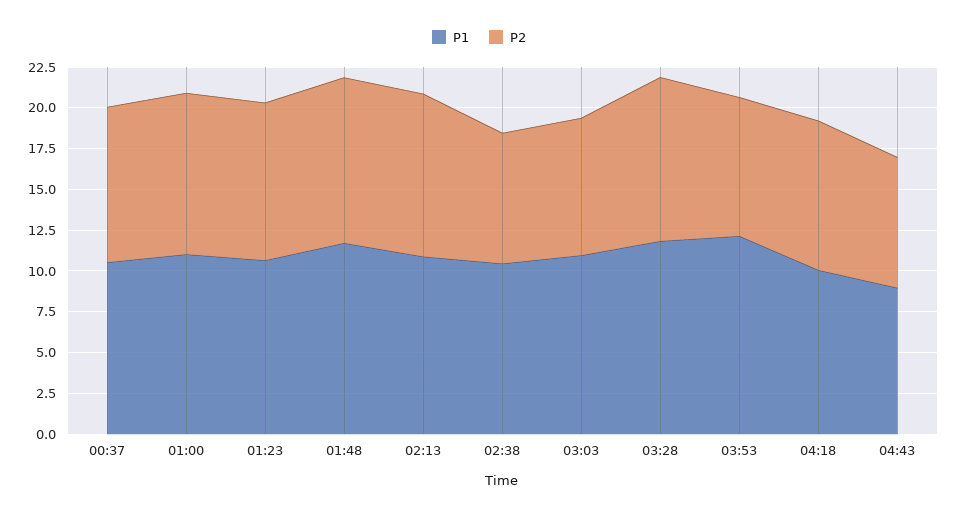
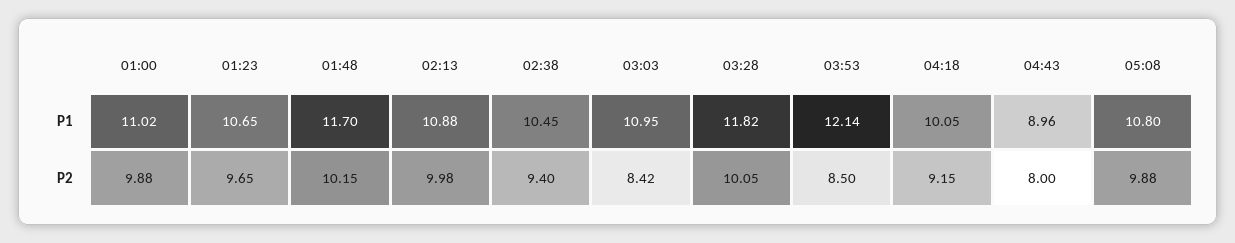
P1, 00:37: 10.5 -> none
P2, 00:37: 9.5 -> none
P2, 02:38: 8 -> 9.4
P1, 05:08: none -> 10.8
P2, 05:08: none -> 9.88

